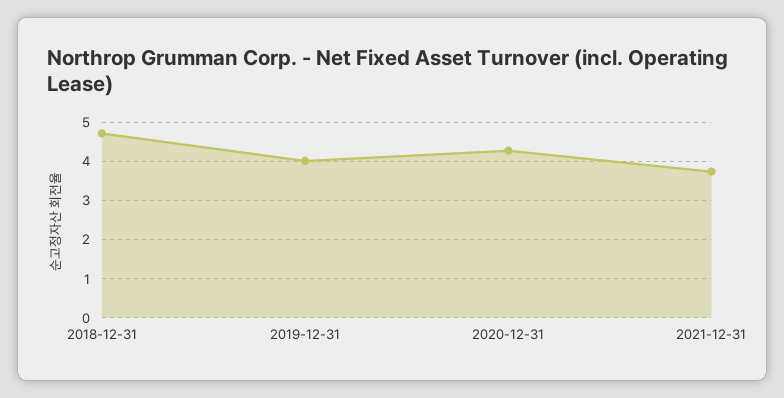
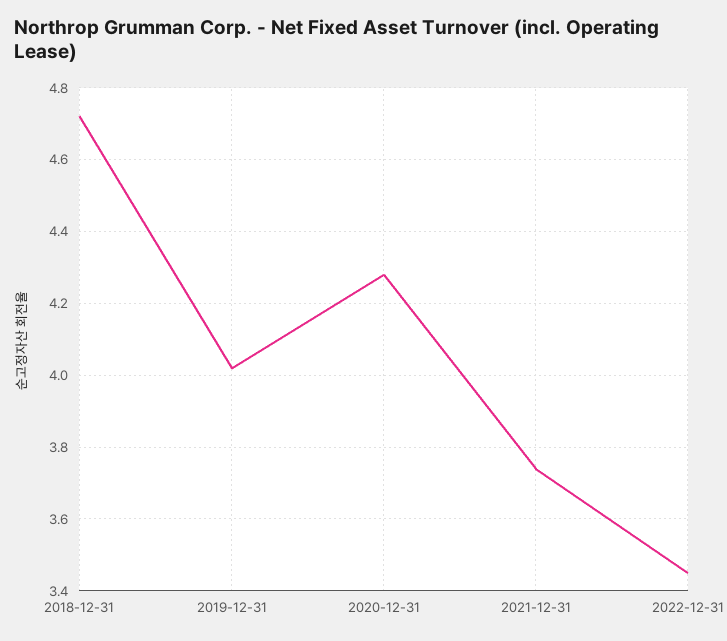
2022-12-31: none -> 3.45

